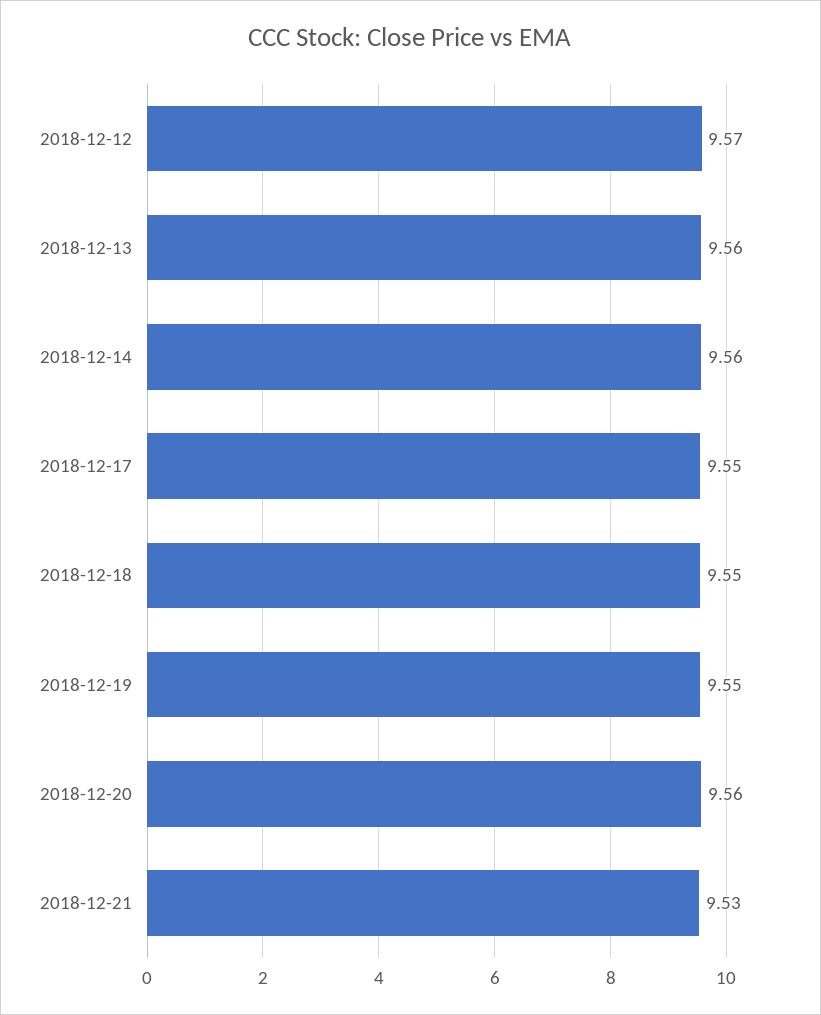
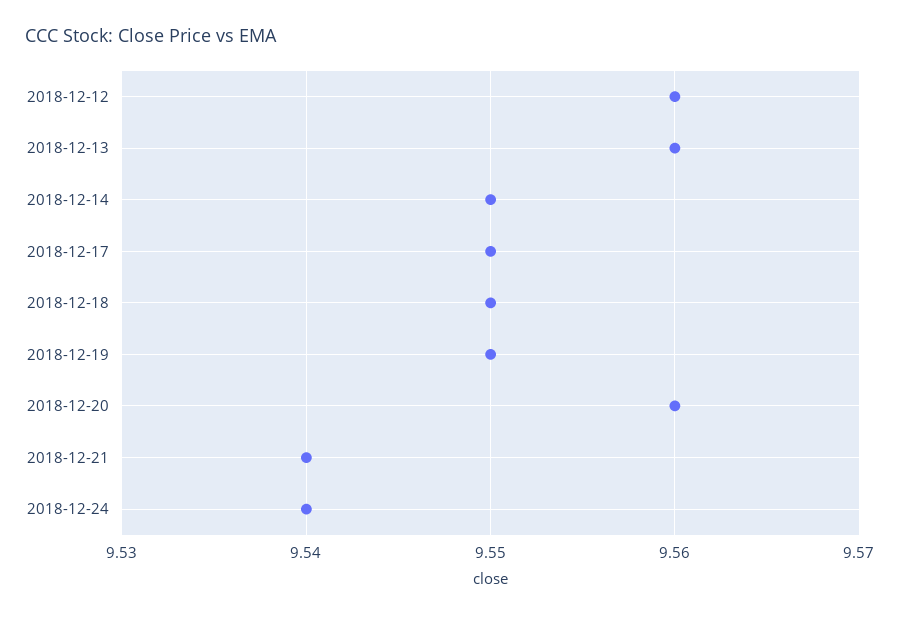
2018-12-12: 9.57 -> 9.56
2018-12-14: 9.56 -> 9.55
2018-12-21: 9.53 -> 9.54
2018-12-24: none -> 9.54

